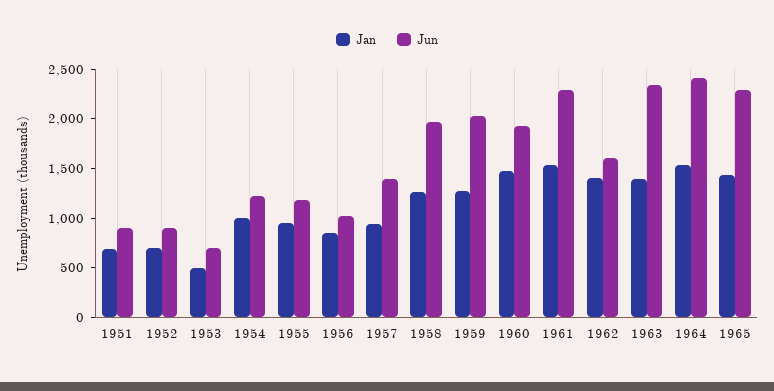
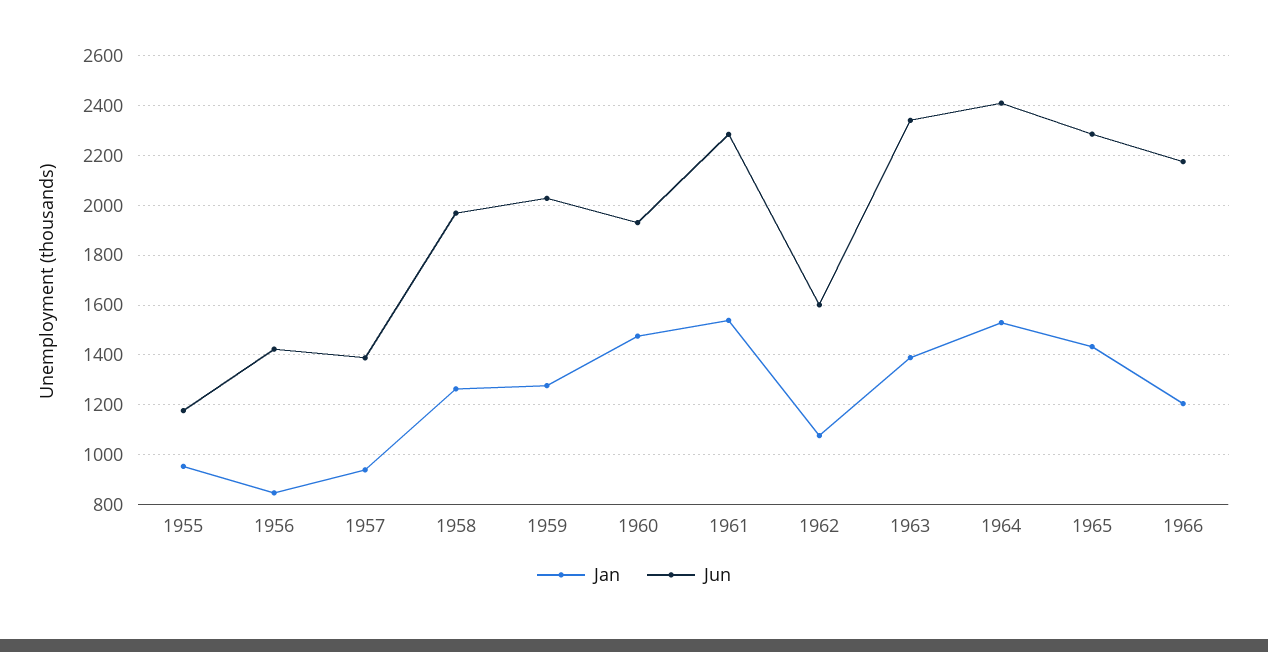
Jan, 1951: 700 -> none
Jun, 1951: 900 -> none
Jan, 1952: 700 -> none
Jun, 1952: 900 -> none
Jan, 1953: 500 -> none
Jun, 1953: 700 -> none
Jan, 1954: 1000 -> none
Jun, 1954: 1200 -> none
Jun, 1956: 1000 -> 1425
Jan, 1962: 1400 -> 1075
Jan, 1966: none -> 1200
Jun, 1966: none -> 2175

